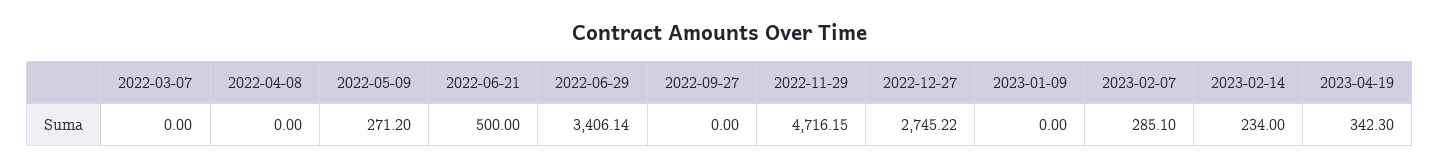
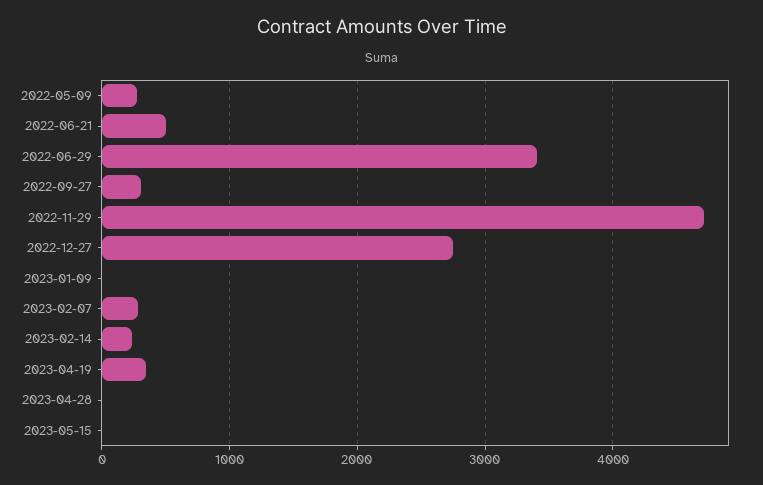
2022-03-07: 0 -> none
2022-04-08: 0 -> none
2022-09-27: 0 -> 300
2023-04-28: none -> 0
2023-05-15: none -> 0

